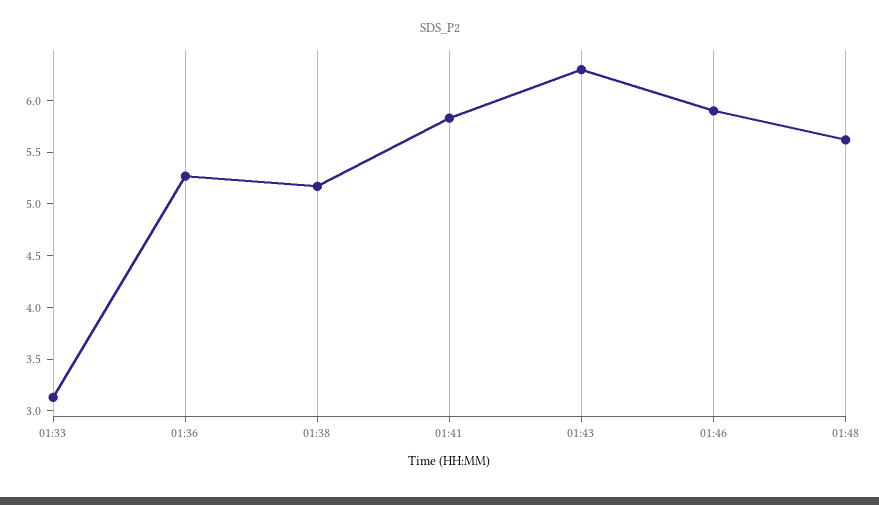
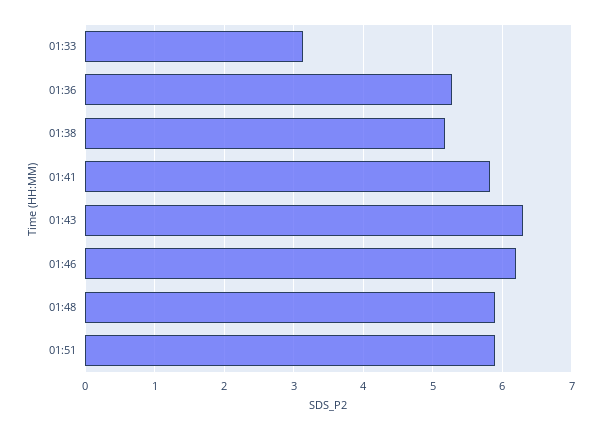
01:46: 5.9 -> 6.2
01:48: 5.6 -> 5.9
01:51: none -> 5.9

